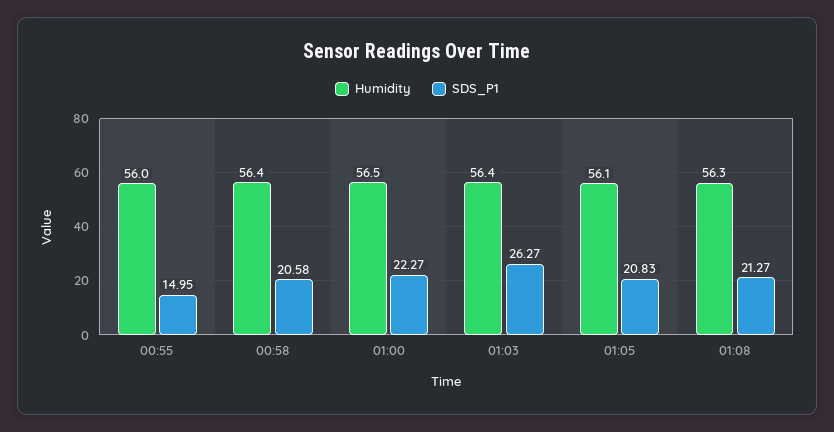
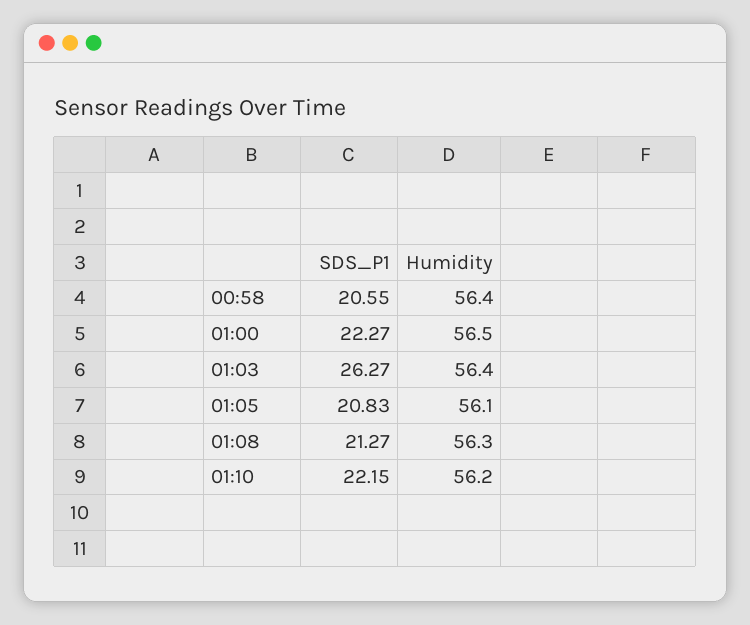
Humidity, 00:55: 56 -> none
SDS_P1, 00:55: 14.95 -> none
SDS_P1, 00:58: 20.58 -> 20.55
SDS_P1, 01:10: none -> 22.15
Humidity, 01:10: none -> 56.2

